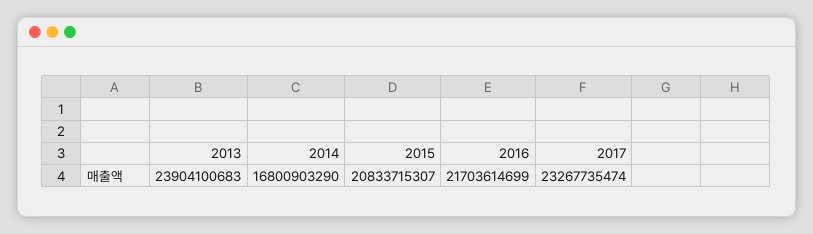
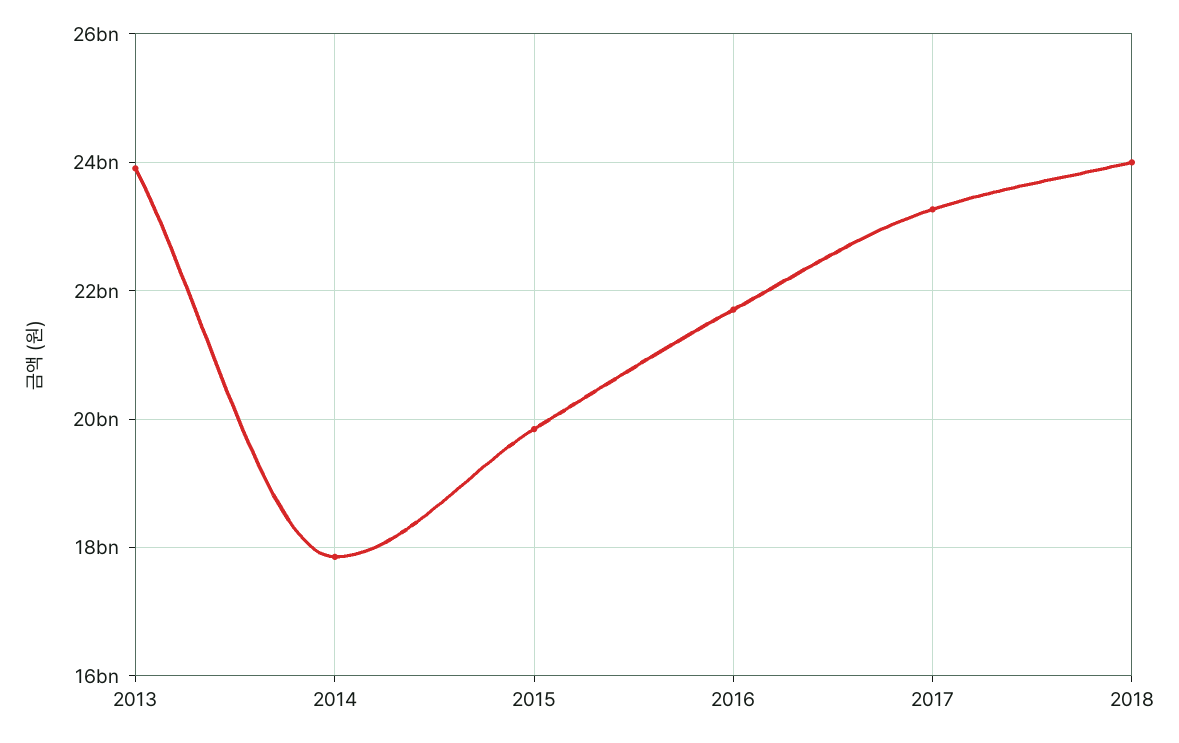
2014: 16800903290 -> 17800000000
2015: 20833715307 -> 19800000000
2018: none -> 24000000000

